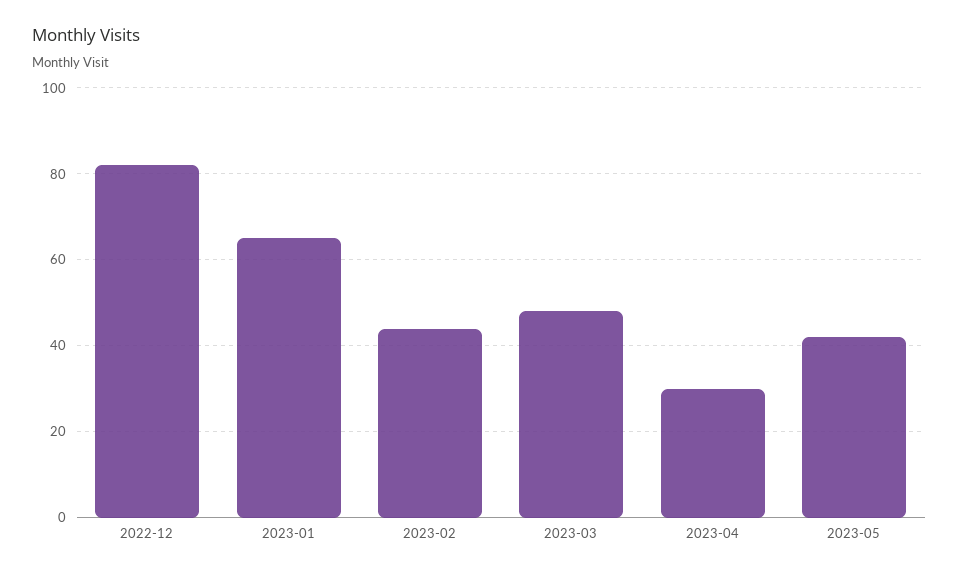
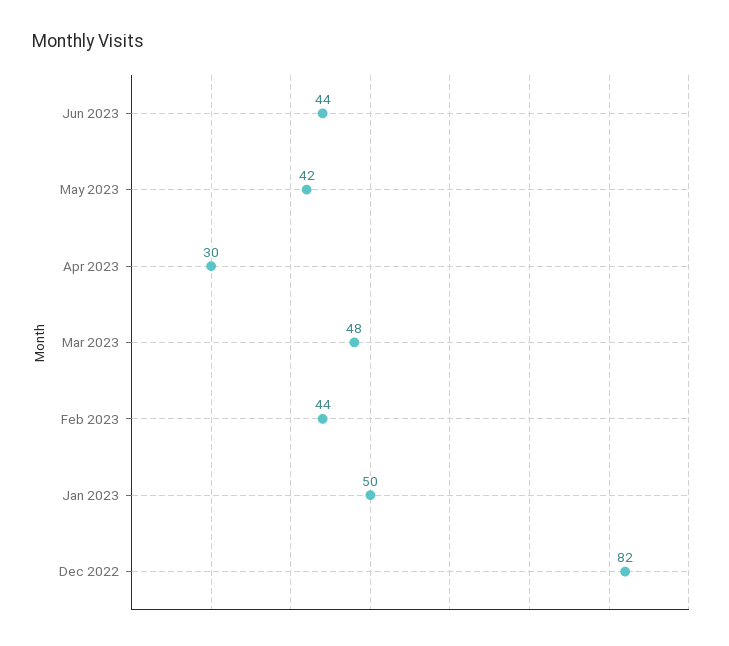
2023-01: 65 -> 50
Jun 2023: none -> 44

